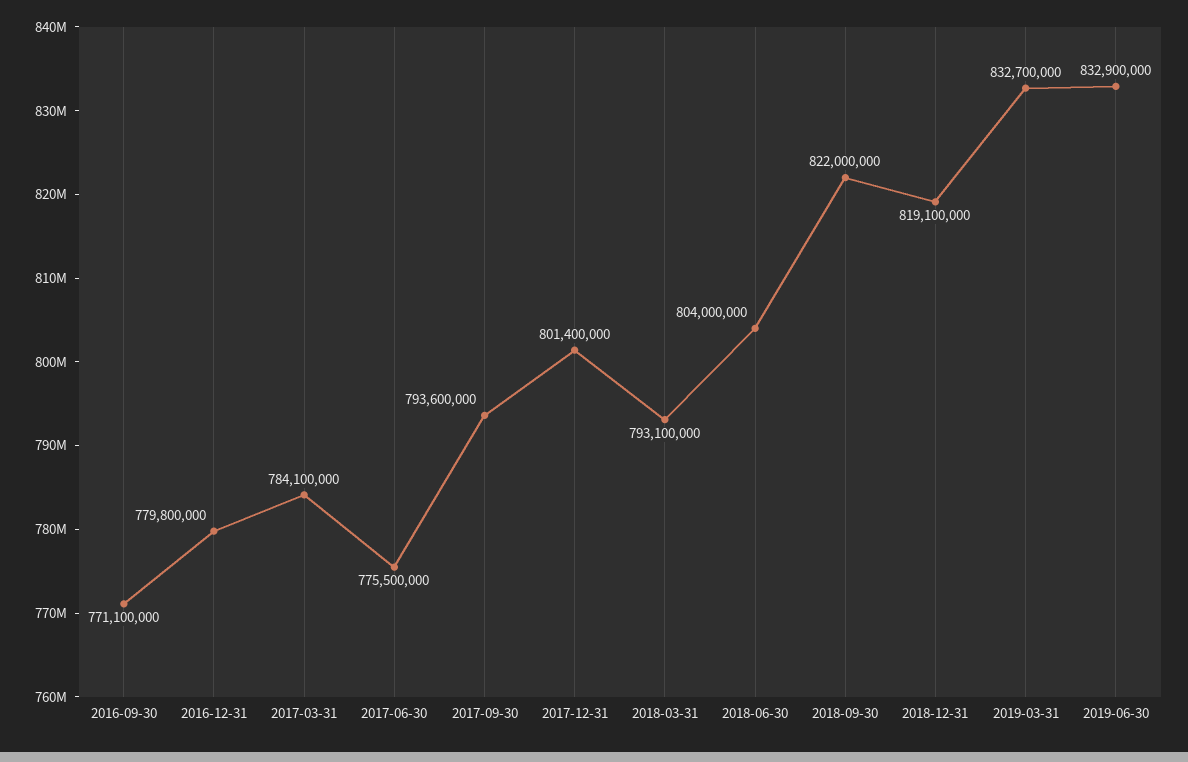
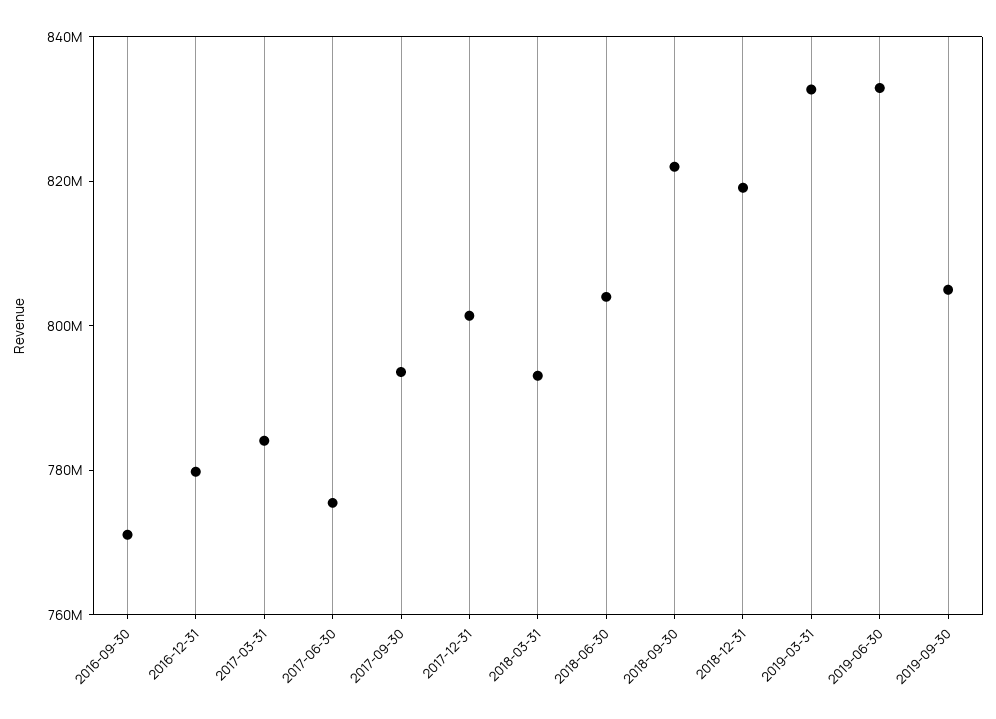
2019-09-30: none -> 805000000

